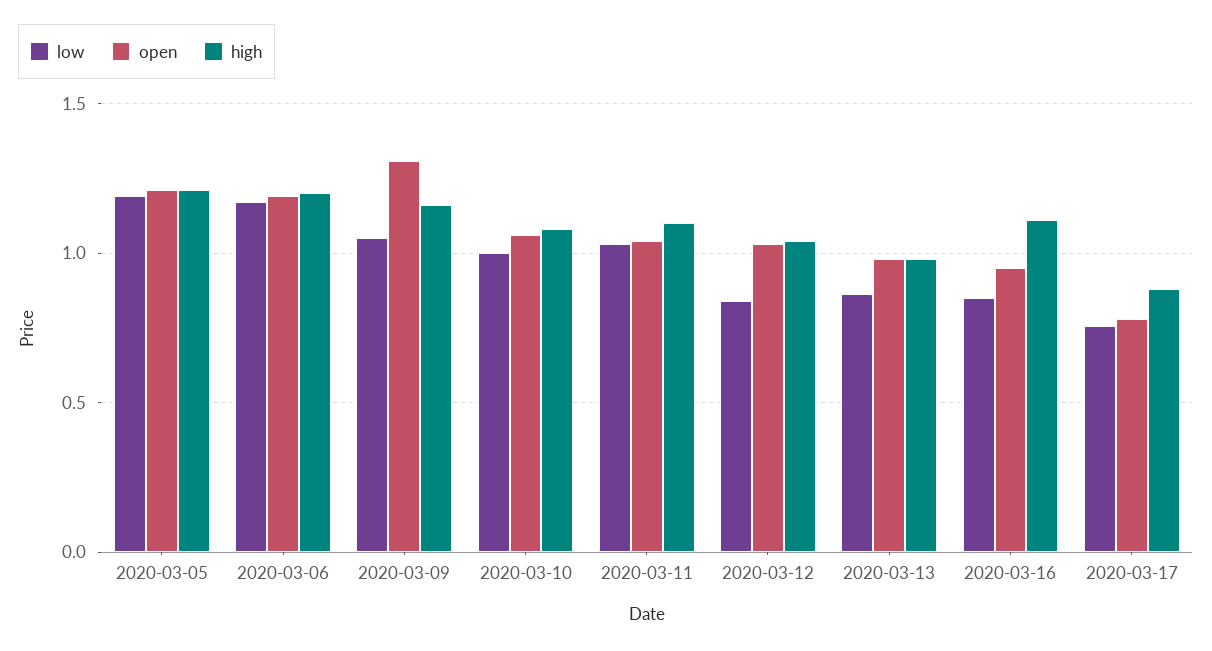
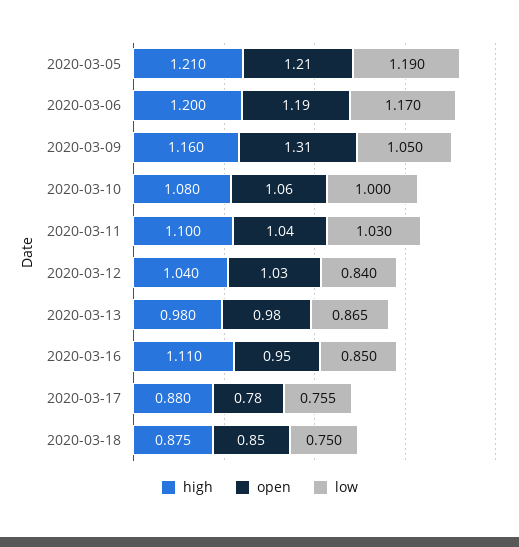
high, 2020-03-18: none -> 0.875
open, 2020-03-18: none -> 0.85
low, 2020-03-18: none -> 0.75

